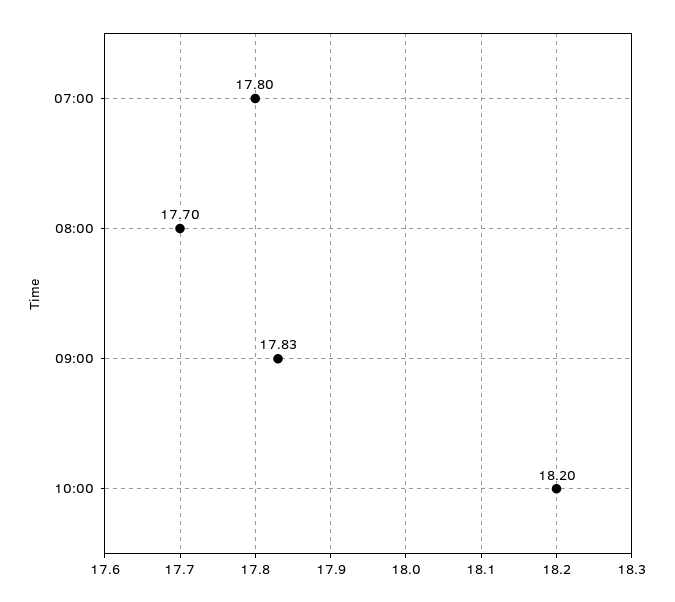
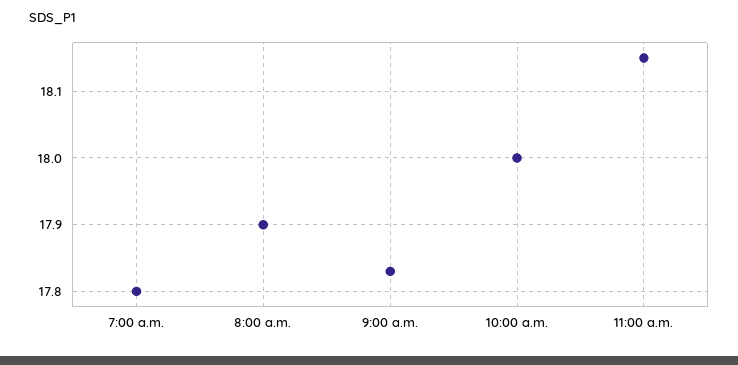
08:00: 17.7 -> 17.9
10:00: 18.2 -> 18
11:00 a.m.: none -> 18.15

